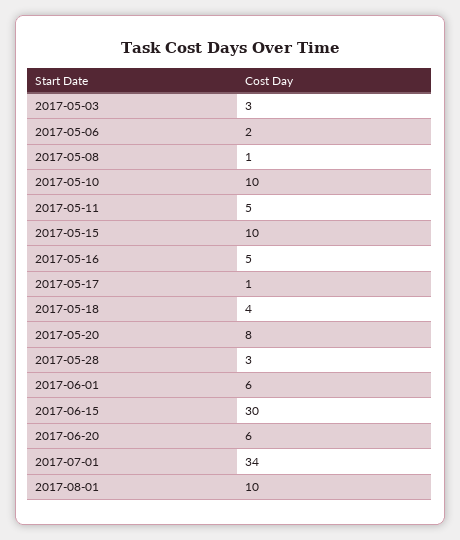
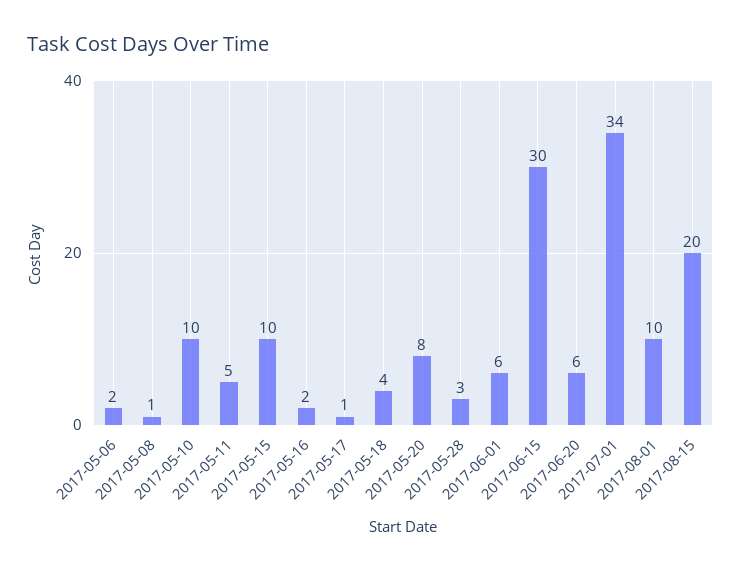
2017-05-03: 3 -> none
2017-05-16: 5 -> 2
2017-08-15: none -> 20

